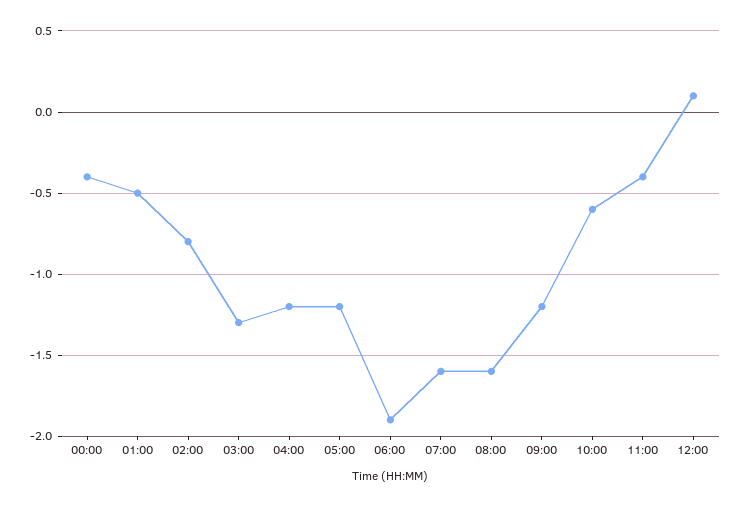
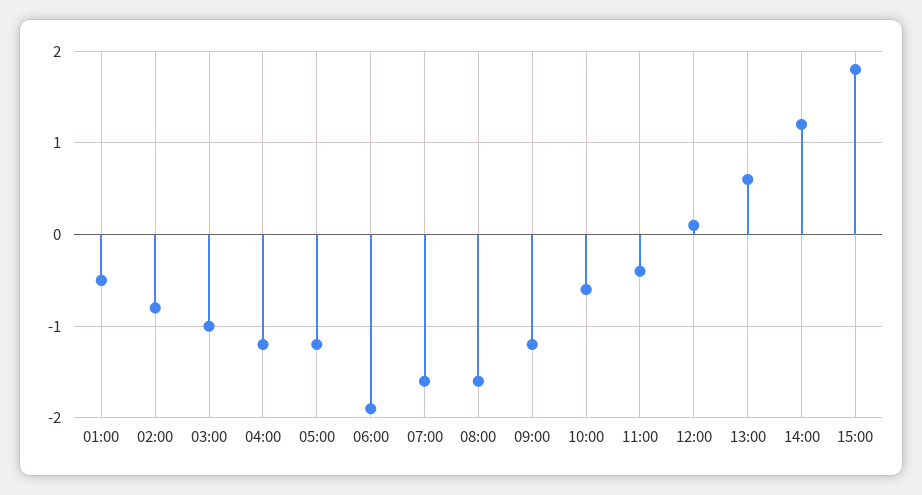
00:00: -0.4 -> none
03:00: -1.3 -> -1
13:00: none -> 0.6
14:00: none -> 1.2
15:00: none -> 1.8

